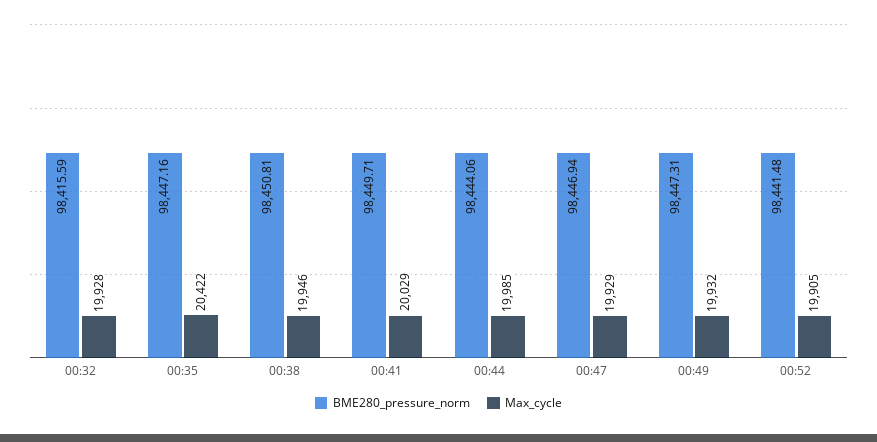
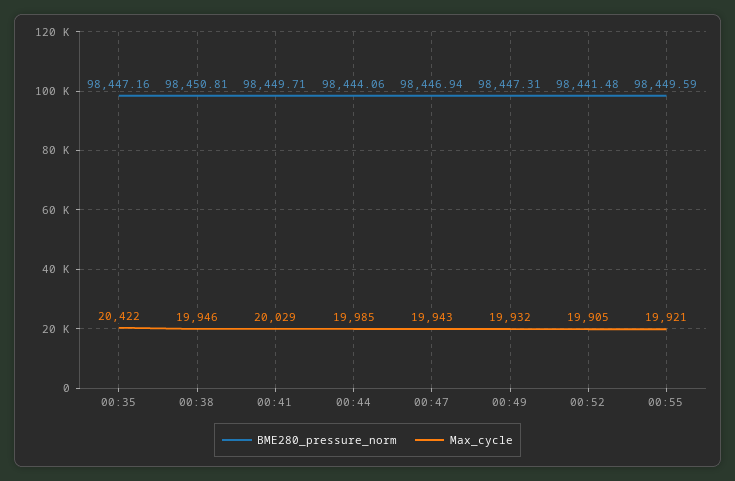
BME280_pressure_norm, 00:32: 98415.59 -> none
Max_cycle, 00:32: 19928 -> none
Max_cycle, 00:47: 19929 -> 19943
BME280_pressure_norm, 00:55: none -> 98449.59
Max_cycle, 00:55: none -> 19921

